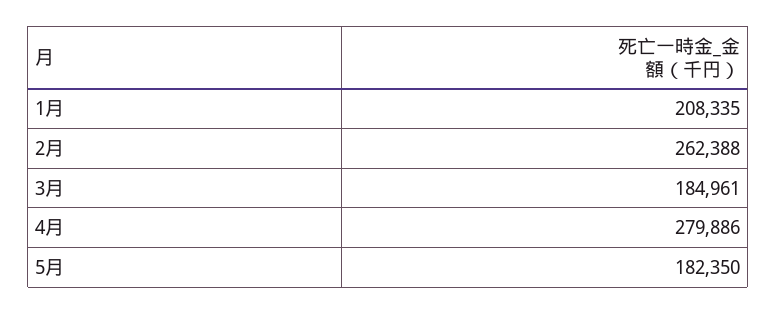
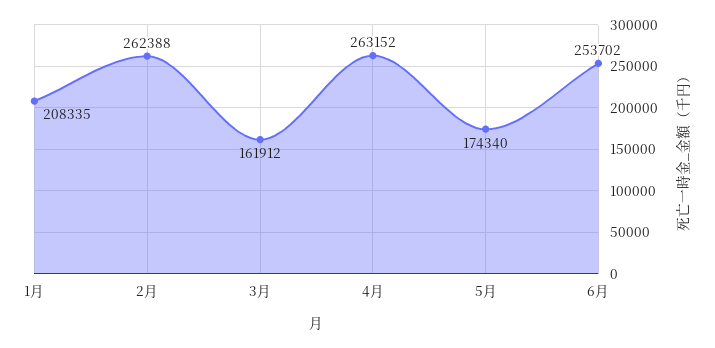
3月: 184961 -> 161912
4月: 279886 -> 263152
5月: 182350 -> 174340
6月: none -> 253702

